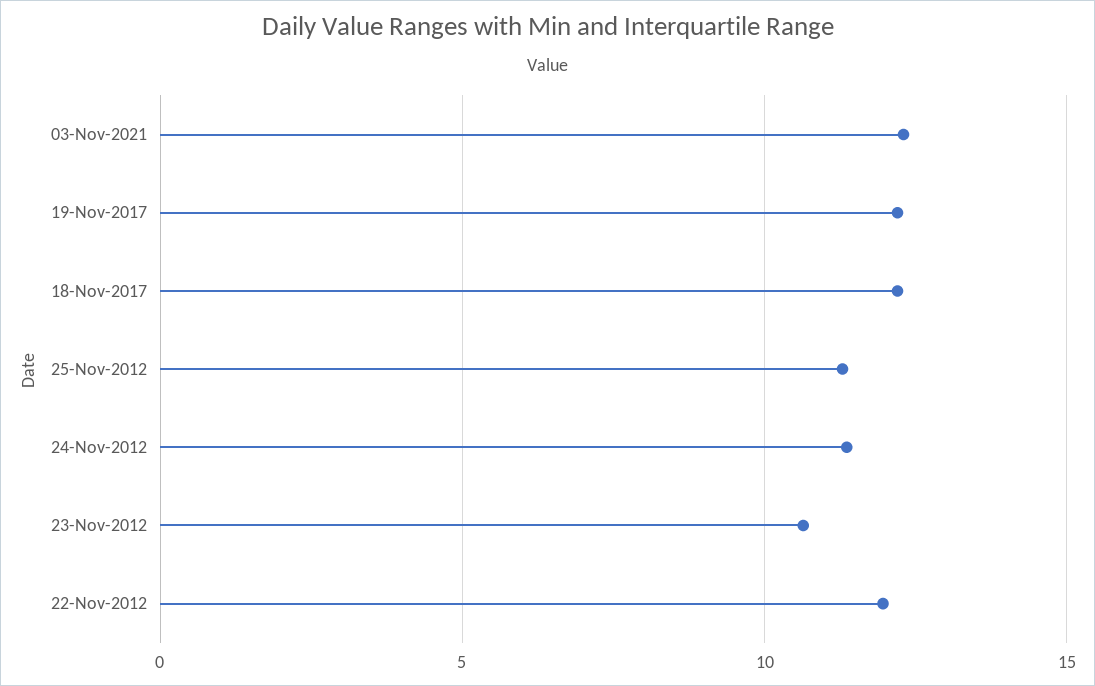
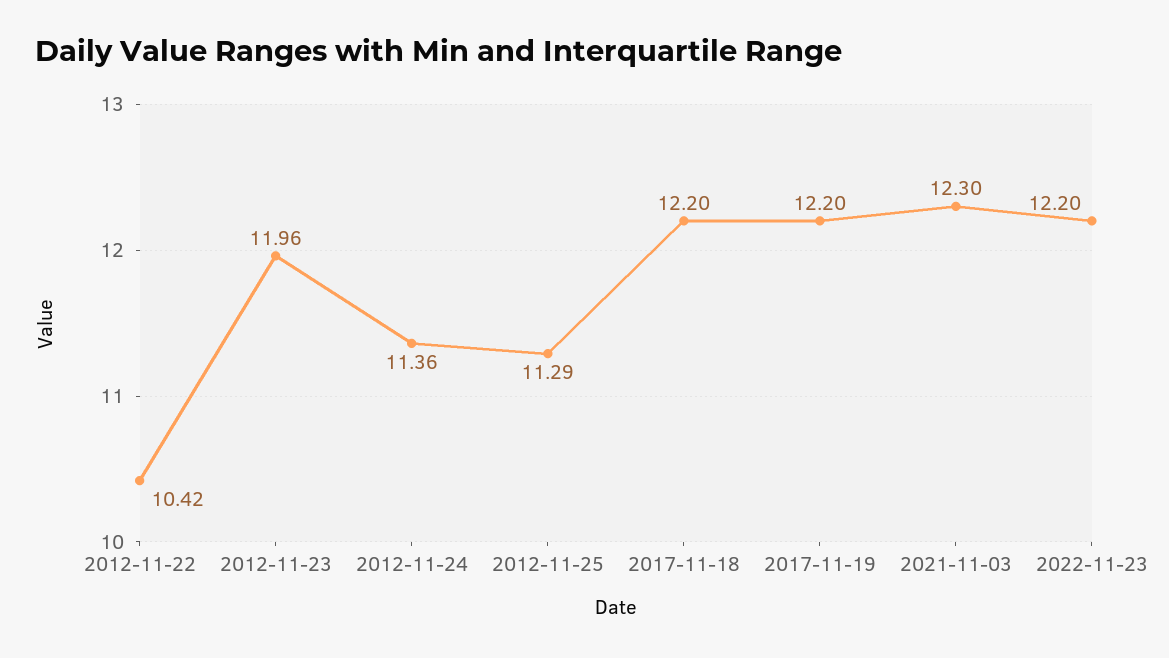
23-Nov-2012: 10.5 -> 11.96
22-Nov-2012: 12 -> 10.42
2022-11-23: none -> 12.2

